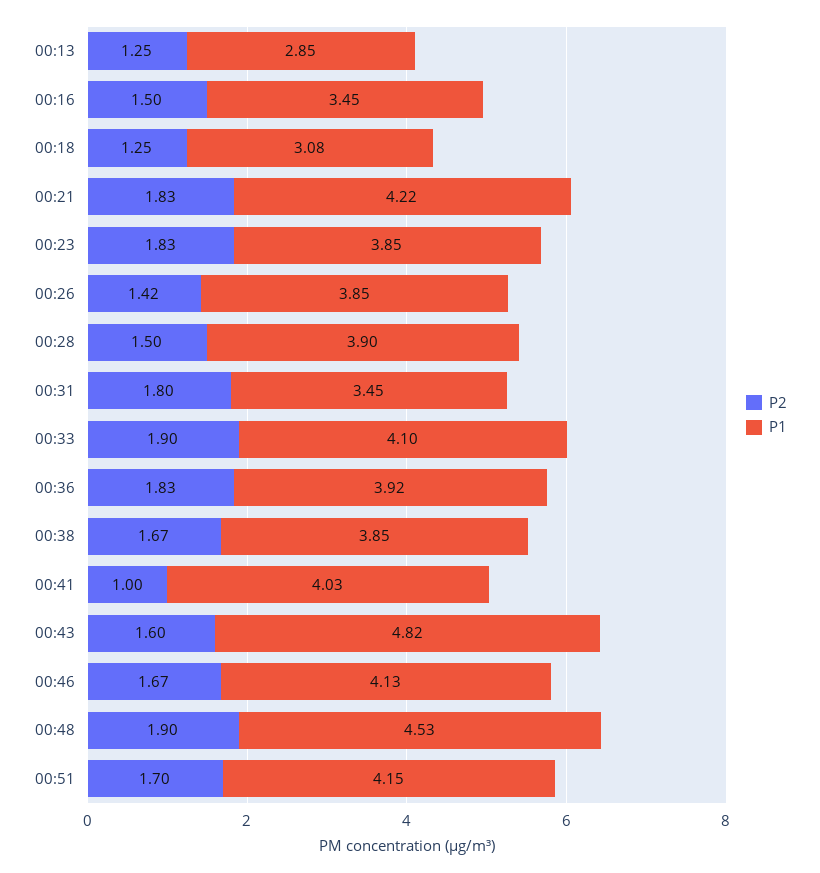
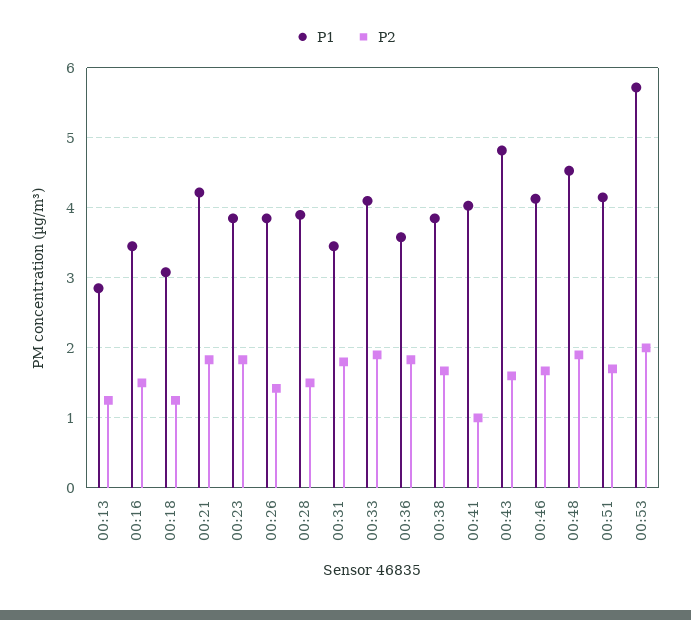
P1, 00:36: 3.92 -> 3.6
P1, 00:53: none -> 5.7
P2, 00:53: none -> 2

